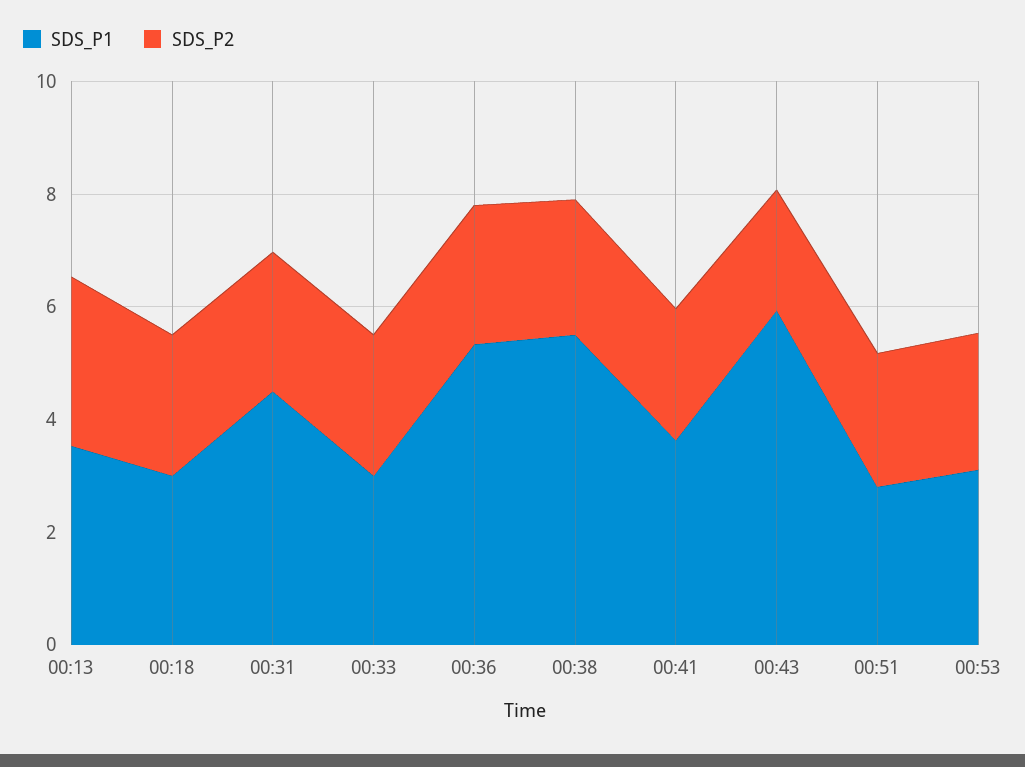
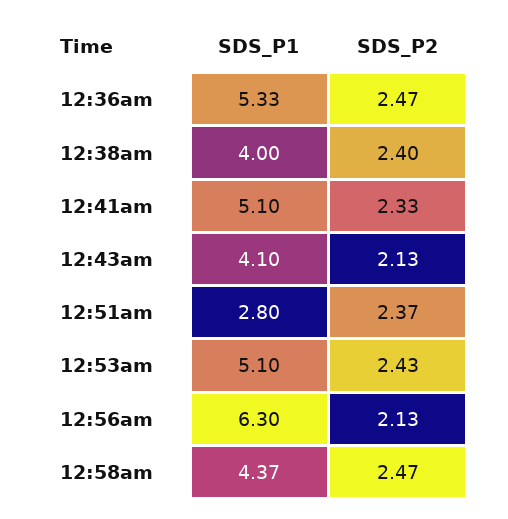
SDS_P1, 00:13: 3.5 -> none
SDS_P2, 00:13: 3 -> none
SDS_P1, 00:18: 3 -> none
SDS_P2, 00:18: 2.5 -> none
SDS_P1, 00:31: 4.5 -> none
SDS_P2, 00:31: 2.5 -> none
SDS_P1, 00:33: 3 -> none
SDS_P2, 00:33: 2.5 -> none
SDS_P1, 00:38: 5.5 -> 4
SDS_P1, 00:41: 3.5 -> 5.1
SDS_P1, 00:43: 6 -> 4.1
SDS_P1, 00:53: 3 -> 5.1
SDS_P1, 12:56am: none -> 6.3
SDS_P2, 12:56am: none -> 2.13
SDS_P1, 12:58am: none -> 4.37
SDS_P2, 12:58am: none -> 2.47

